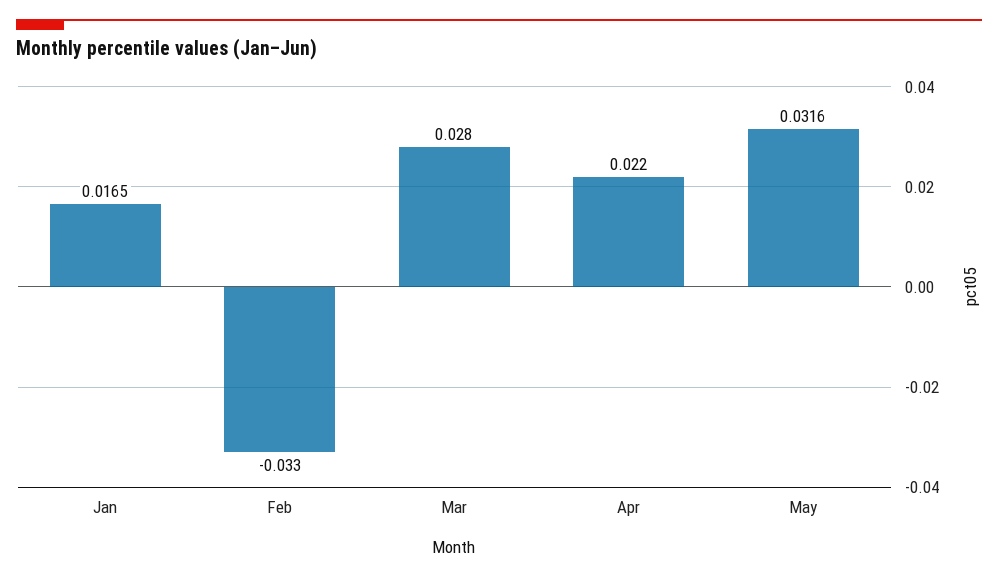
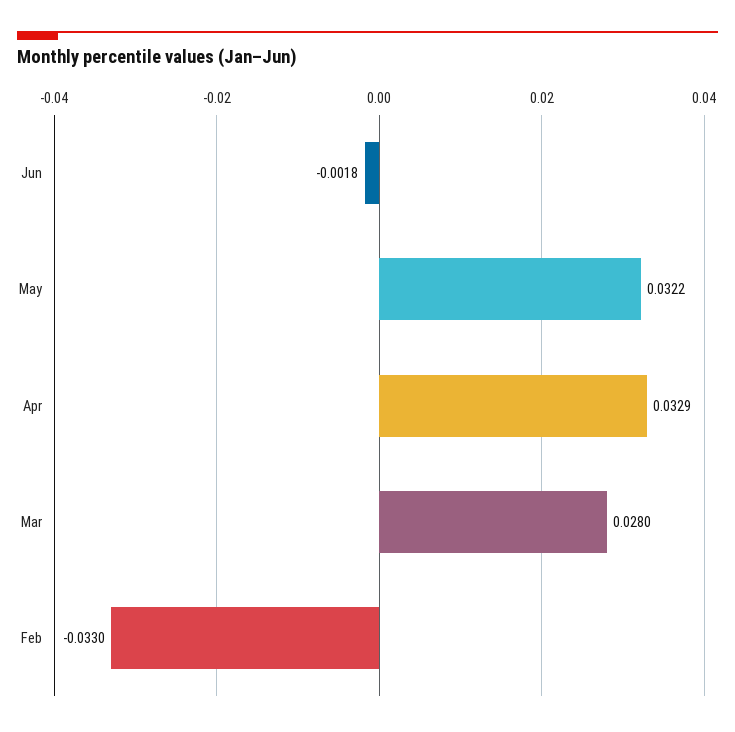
Jan: 0.0165 -> none
Apr: 0.022 -> 0.0329
May: 0.0316 -> 0.0322
Jun: none -> -0.0018

